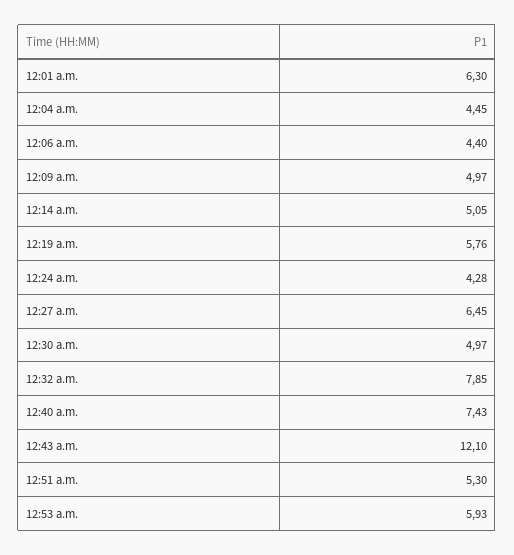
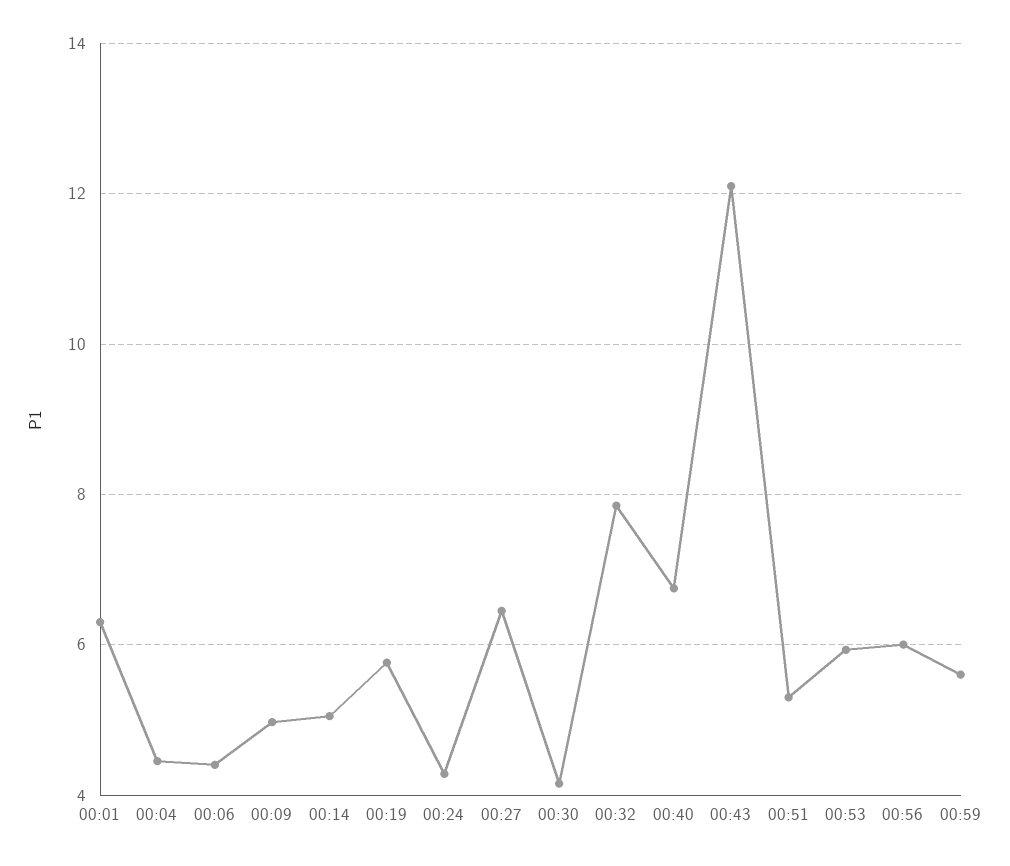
12:30 a.m.: 4.97 -> 4.2
12:40 a.m.: 7.43 -> 6.8
00:56: none -> 6
00:59: none -> 5.6

